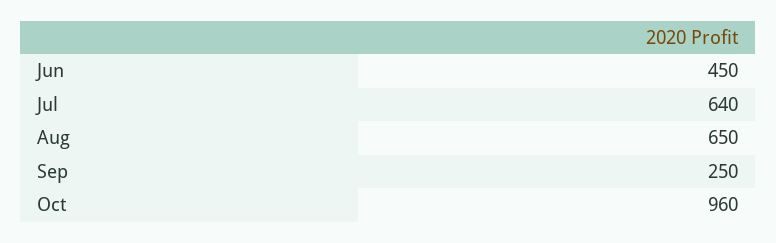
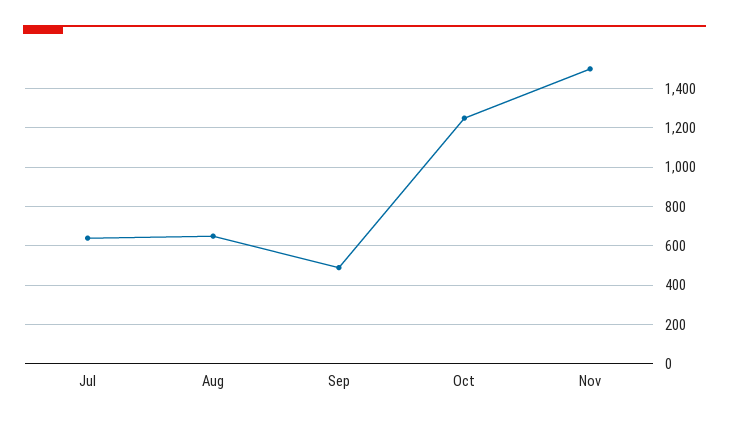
Jun: 450 -> none
Sep: 250 -> 500
Oct: 960 -> 1250
Nov: none -> 1500

